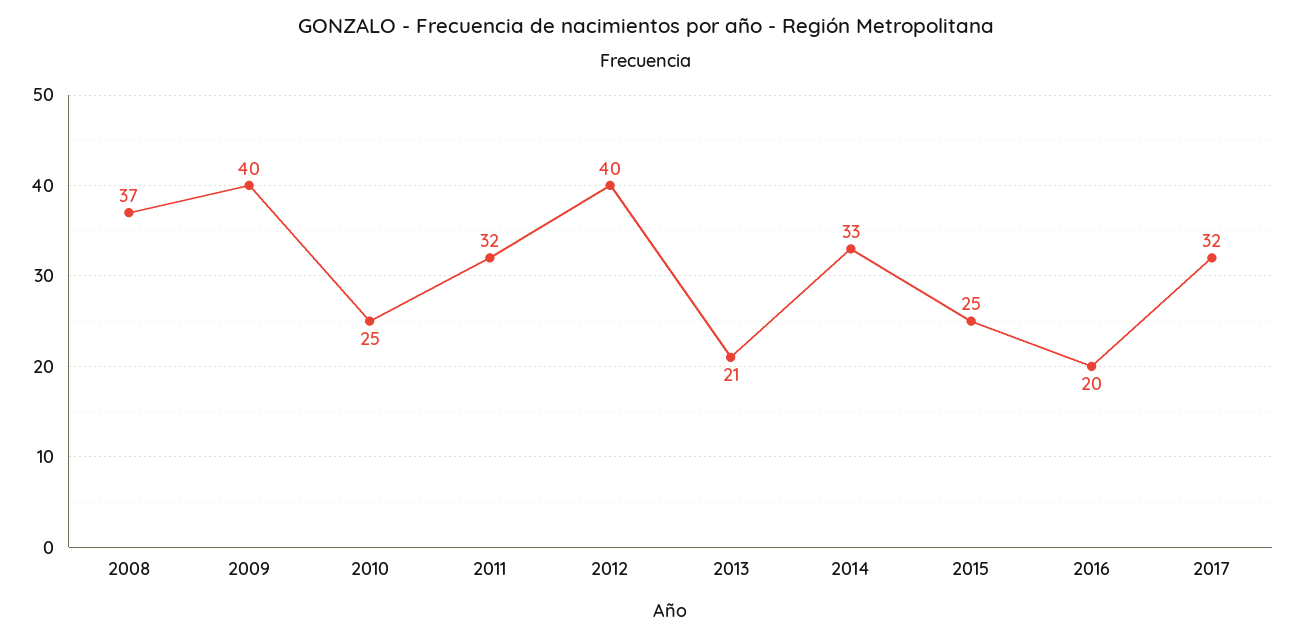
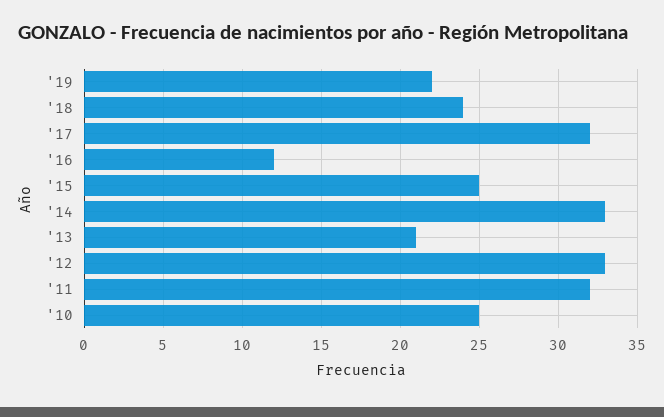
2008: 37 -> none
2009: 40 -> none
2012: 40 -> 33
2016: 20 -> 12
'19: none -> 22
'18: none -> 24

